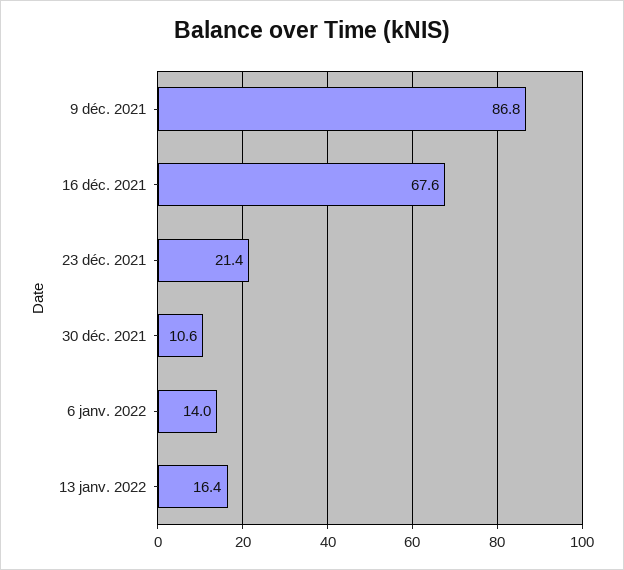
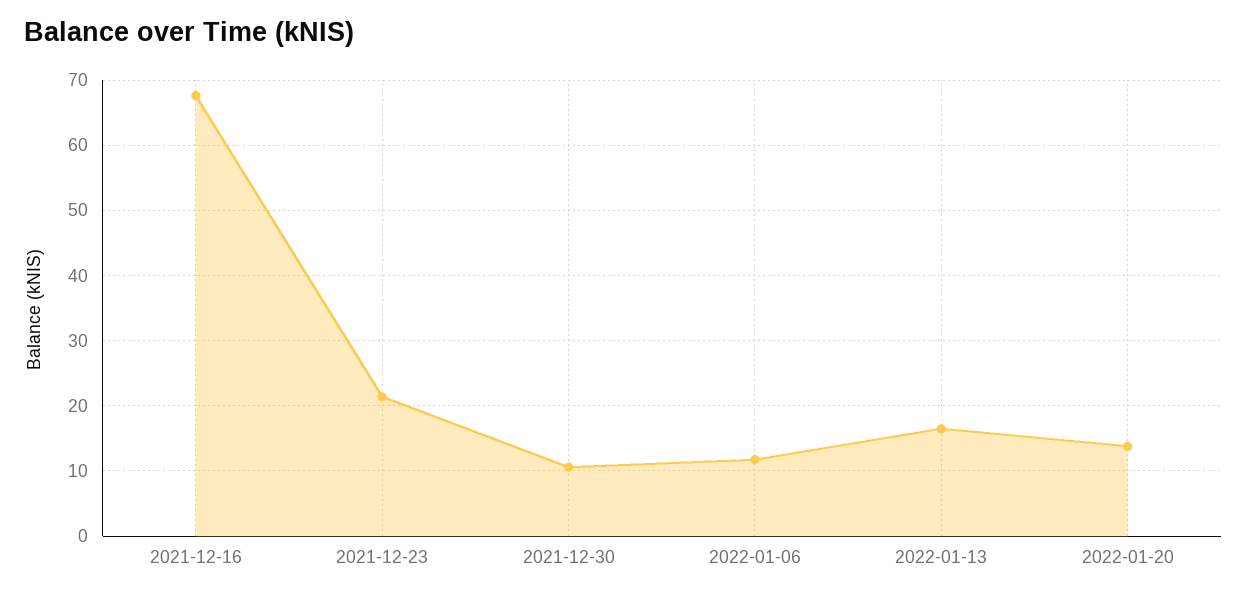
9 déc. 2021: 86.8 -> none
6 janv. 2022: 14 -> 12
2022-01-20: none -> 14

